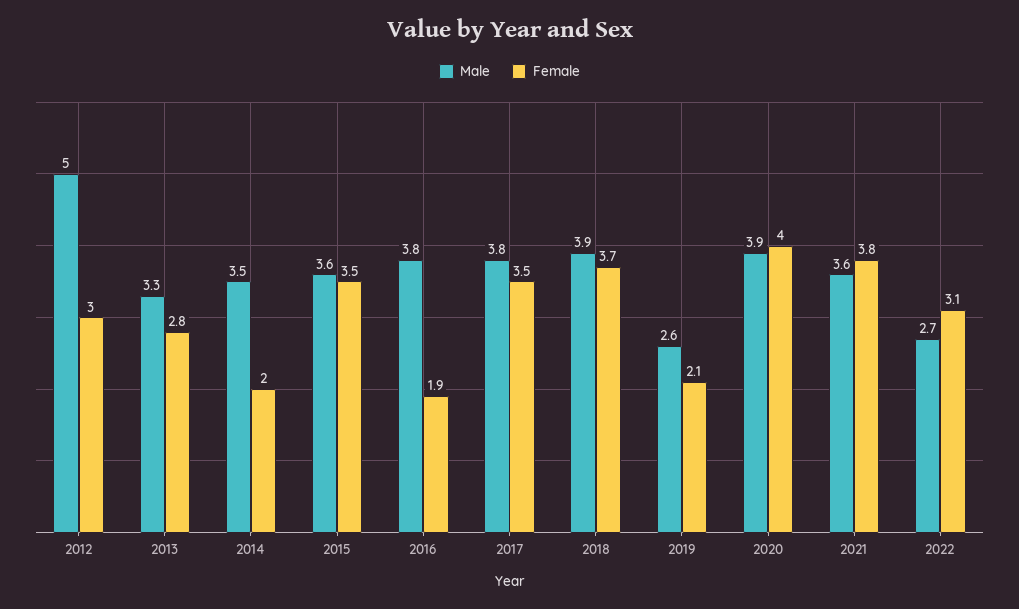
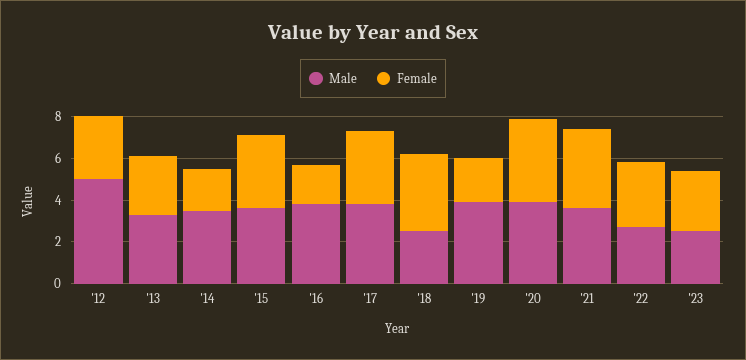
Male, 2018: 3.9 -> 2.5
Male, 2019: 2.6 -> 4
Male, '23: none -> 2.5
Female, '23: none -> 3

